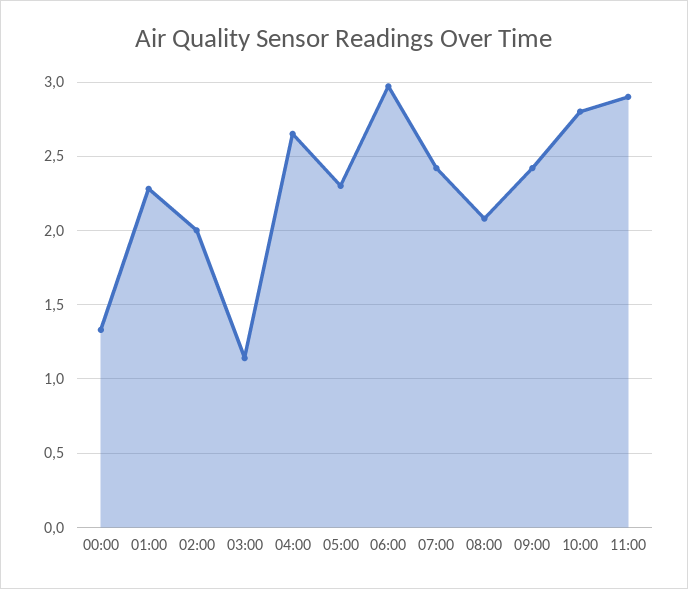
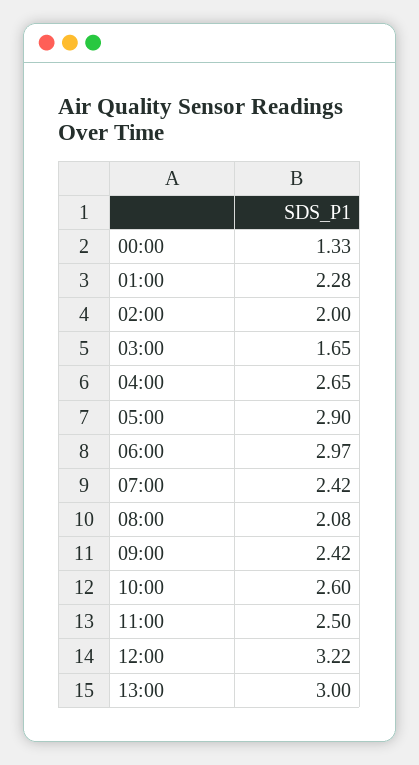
03:00: 1.15 -> 1.65
05:00: 2.3 -> 2.9
10:00: 2.8 -> 2.6
11:00: 2.9 -> 2.5
12:00: none -> 3.22
13:00: none -> 3

